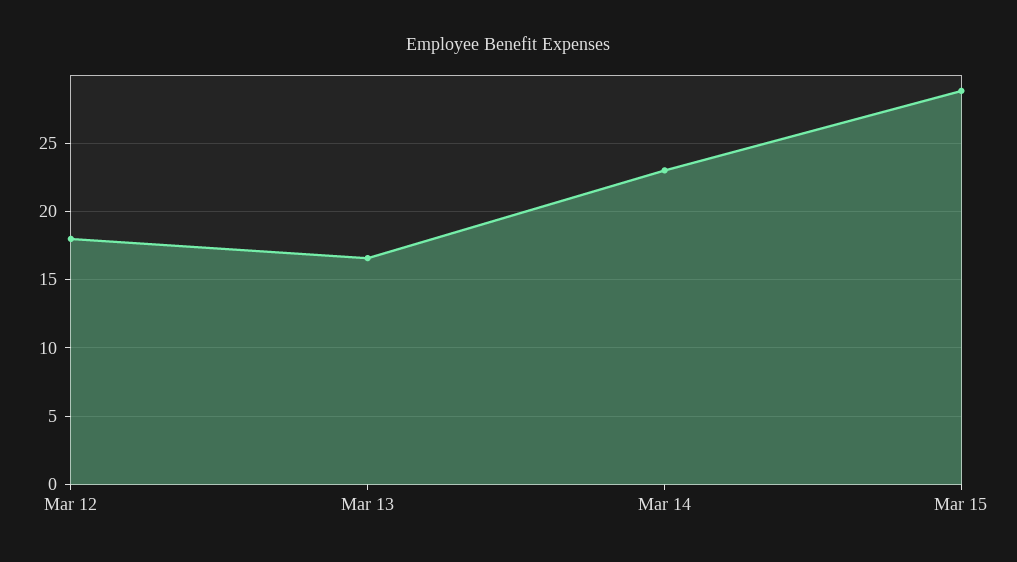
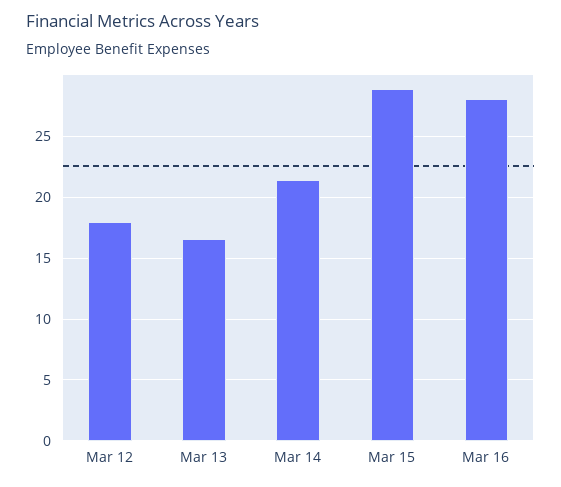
Mar 14: 23 -> 21.5
Mar 16: none -> 28

